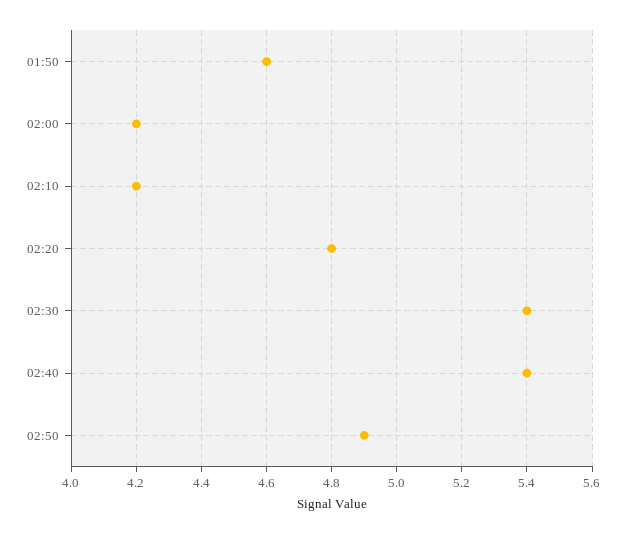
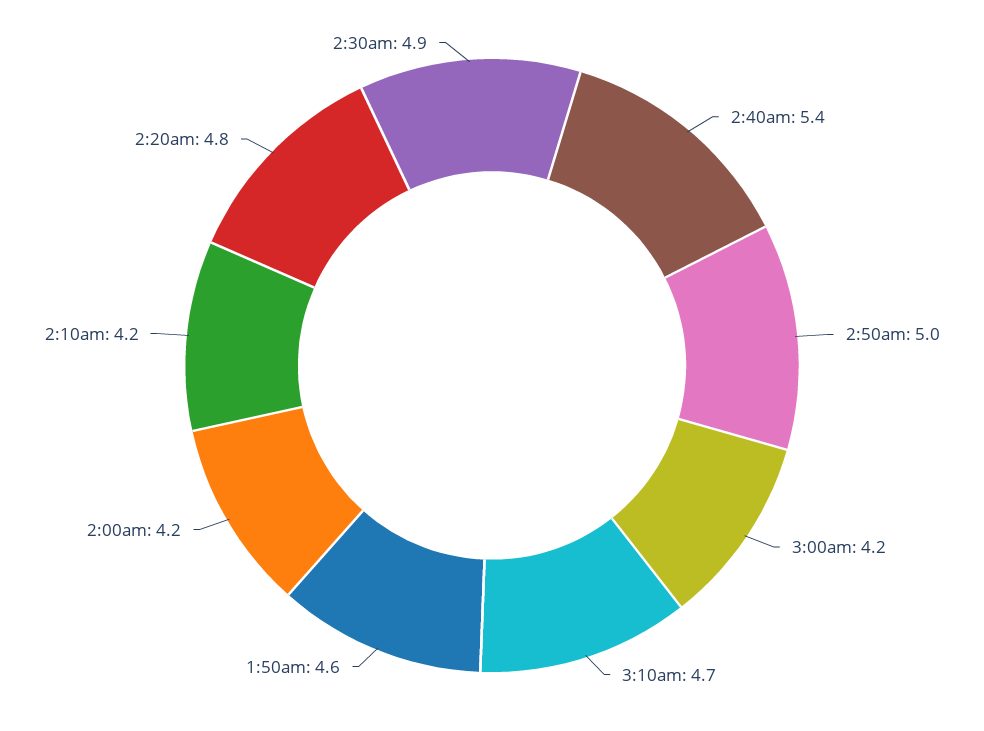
02:30: 5.4 -> 4.9
02:50: 4.9 -> 5
3:00am: none -> 4.2
3:10am: none -> 4.7

